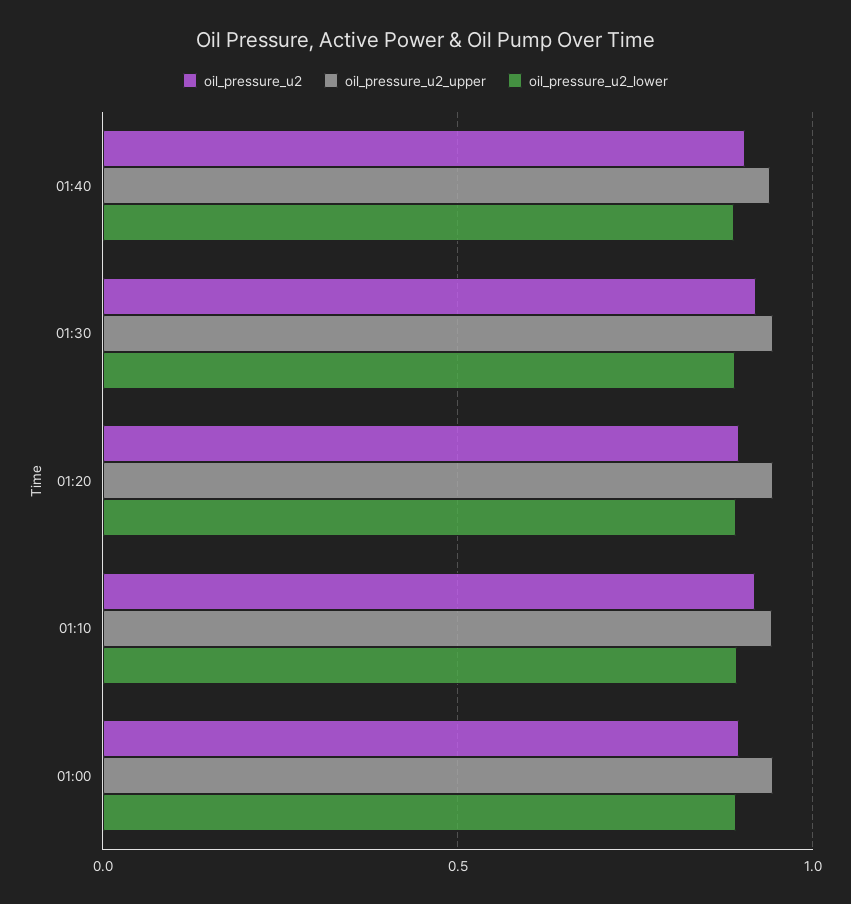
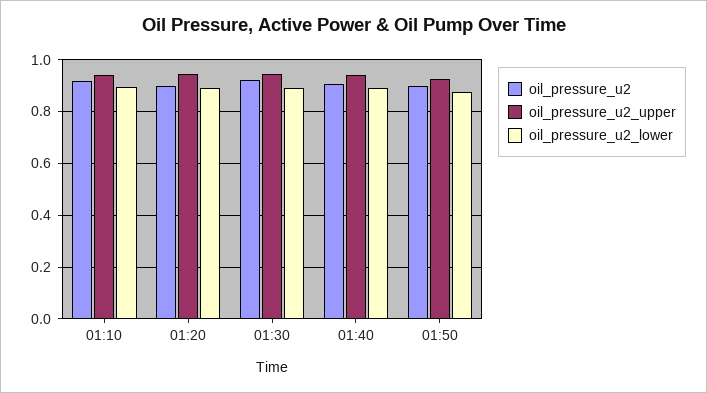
oil_pressure_u2, 01:00: 0.9 -> none
oil_pressure_u2_upper, 01:00: 0.95 -> none
oil_pressure_u2_lower, 01:00: 0.9 -> none
oil_pressure_u2, 01:50: none -> 0.9
oil_pressure_u2_upper, 01:50: none -> 0.925
oil_pressure_u2_lower, 01:50: none -> 0.875

